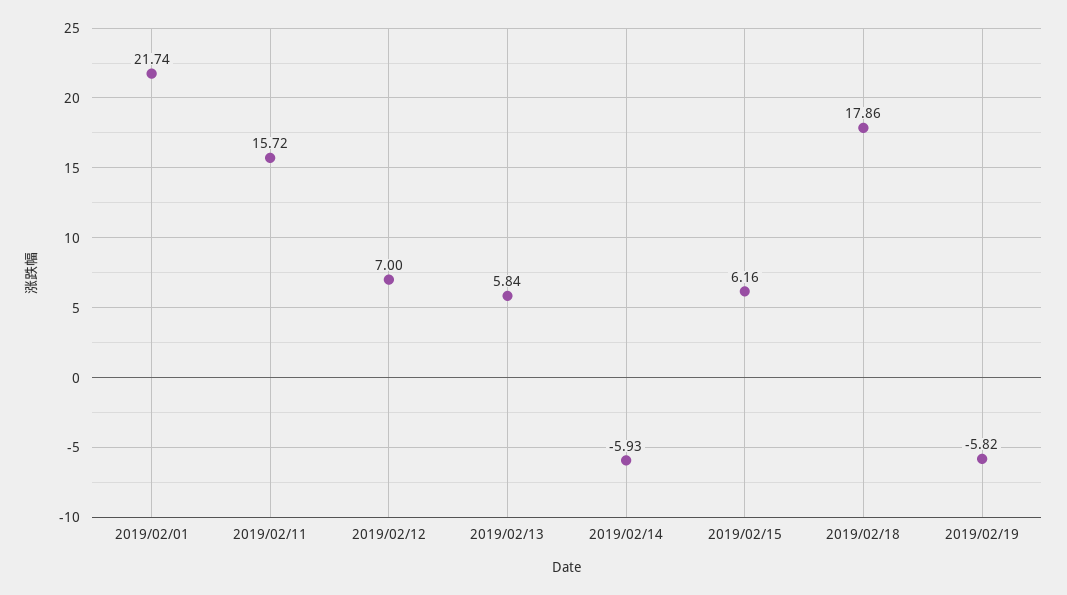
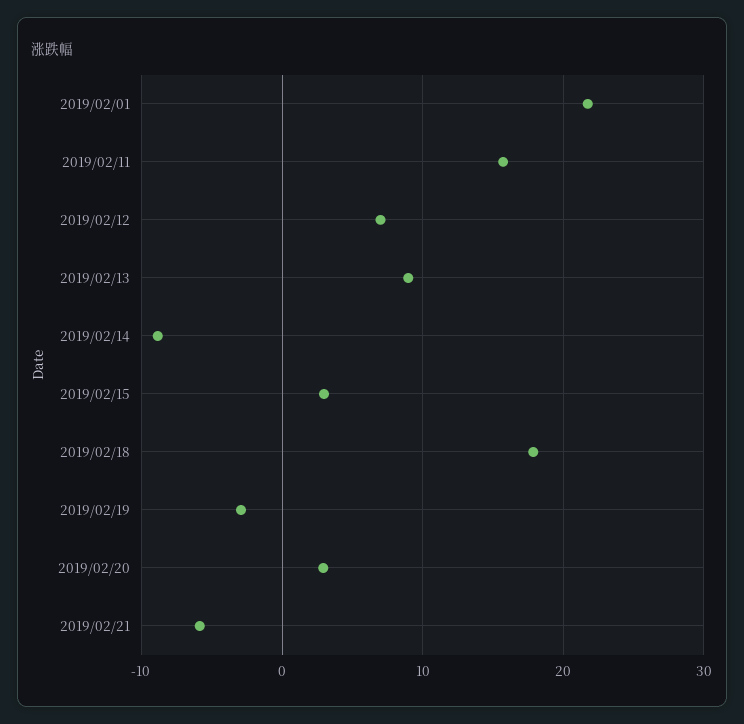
2019/02/13: 5.84 -> 9
2019/02/14: -5.93 -> -9
2019/02/15: 6.16 -> 3
2019/02/19: -5.82 -> -3
2019/02/20: none -> 3
2019/02/21: none -> -6

